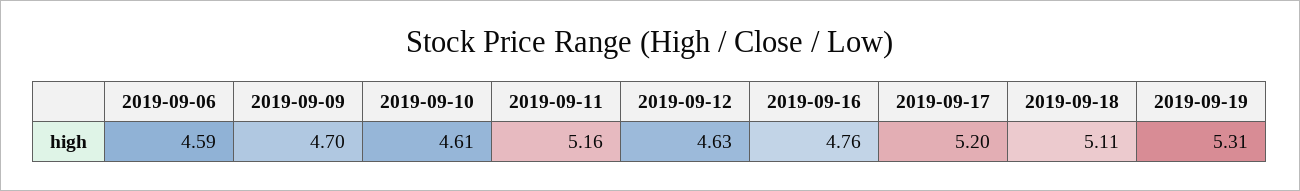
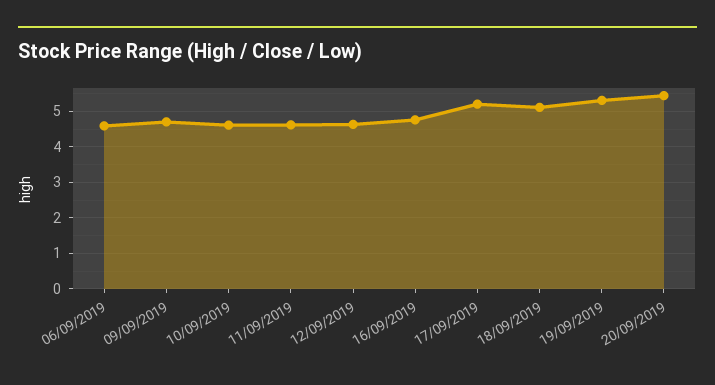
2019-09-11: 5.16 -> 4.6
20/09/2019: none -> 5.4

